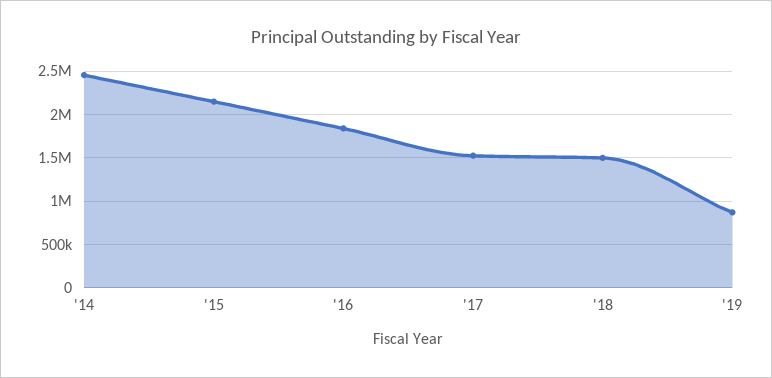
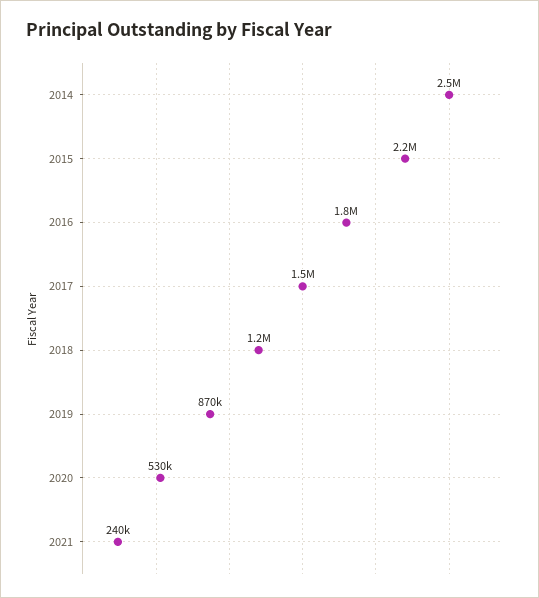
'18: 1500000 -> 1200000
2020: none -> 530000
2021: none -> 240000

